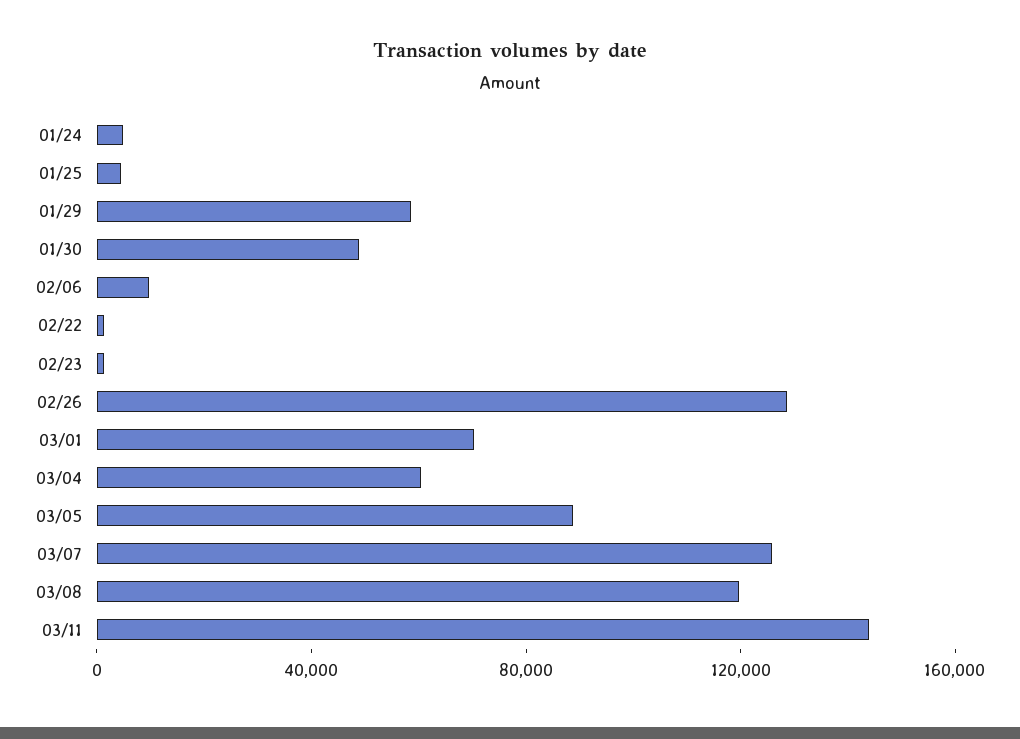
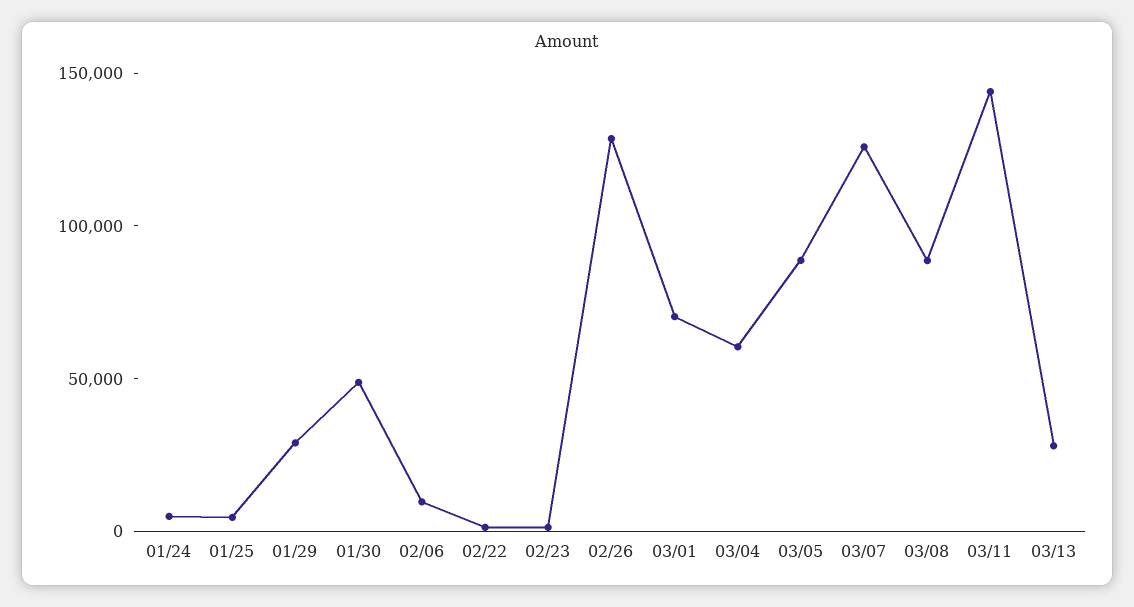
01/29: 60000 -> 30000
03/08: 120000 -> 90000
03/13: none -> 30000

